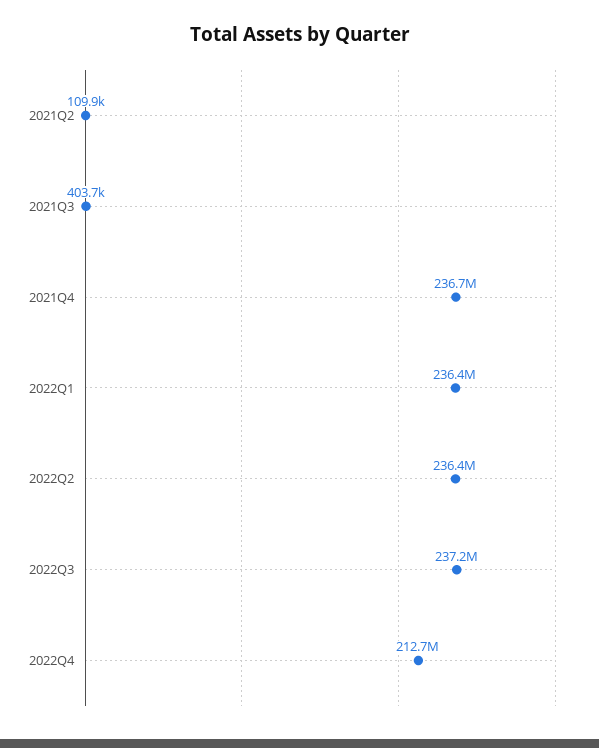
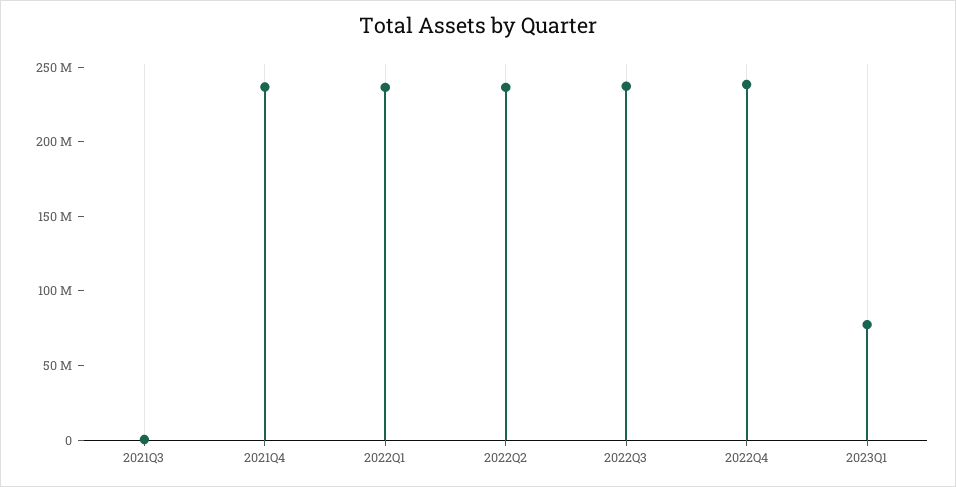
2021Q2: 109900 -> none
2022Q4: 212700000 -> 240000000
2023Q1: none -> 80000000

